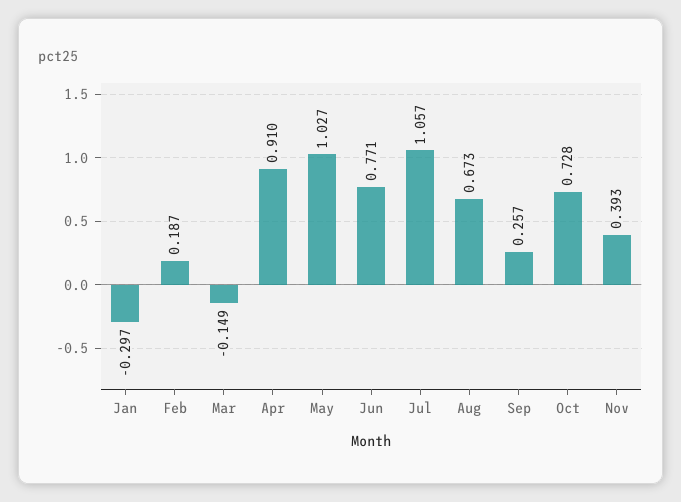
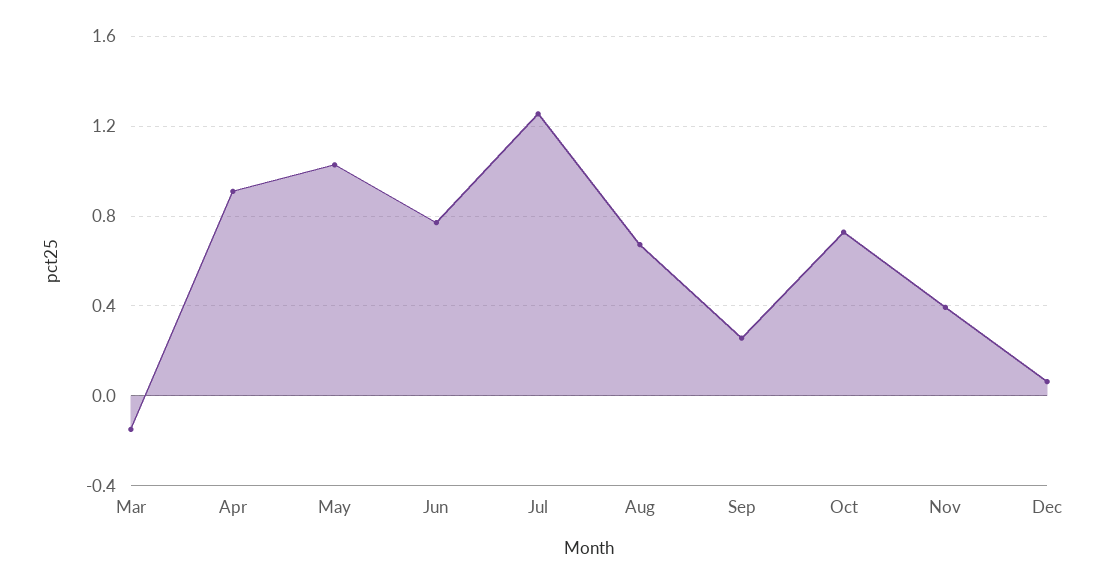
Jan: -0.297 -> none
Feb: 0.187 -> none
Jul: 1.057 -> 1.25
Dec: none -> 0.05

